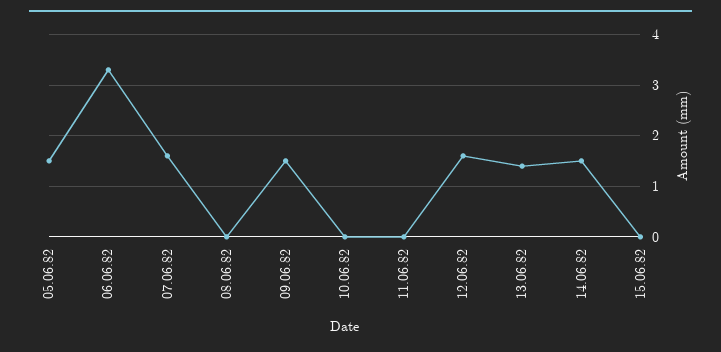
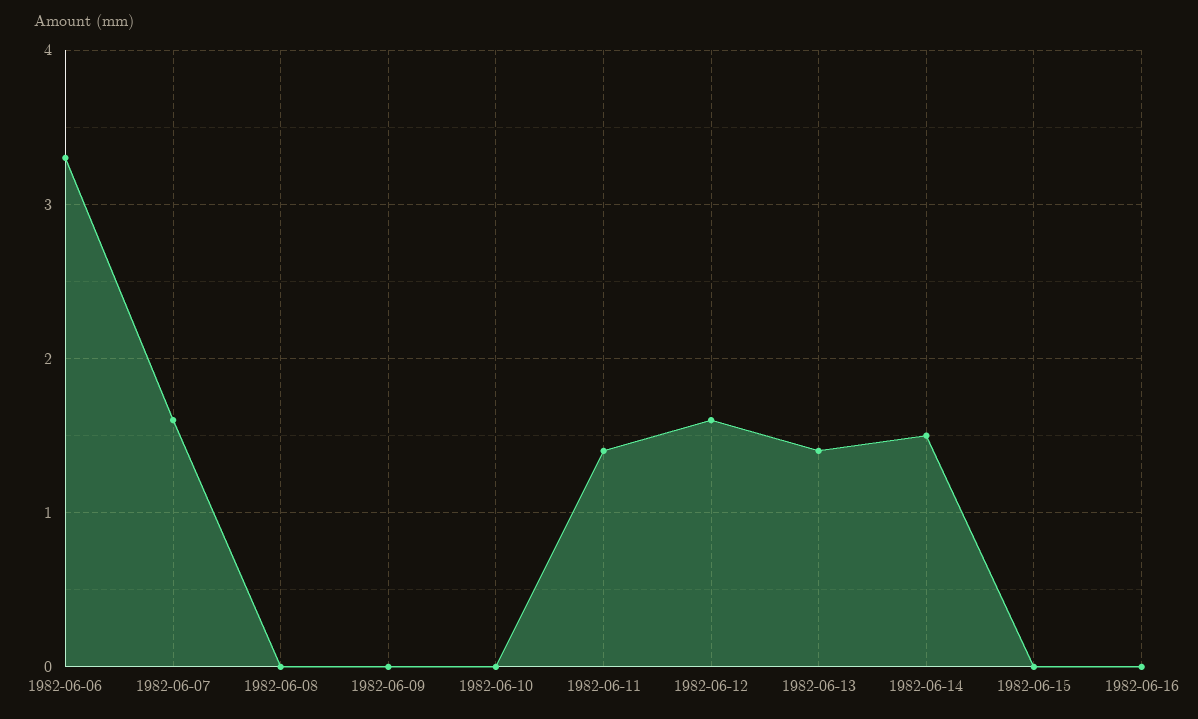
05.06.82: 1.5 -> none
09.06.82: 1.5 -> 0
11.06.82: 0 -> 1.4
1982-06-16: none -> 0

